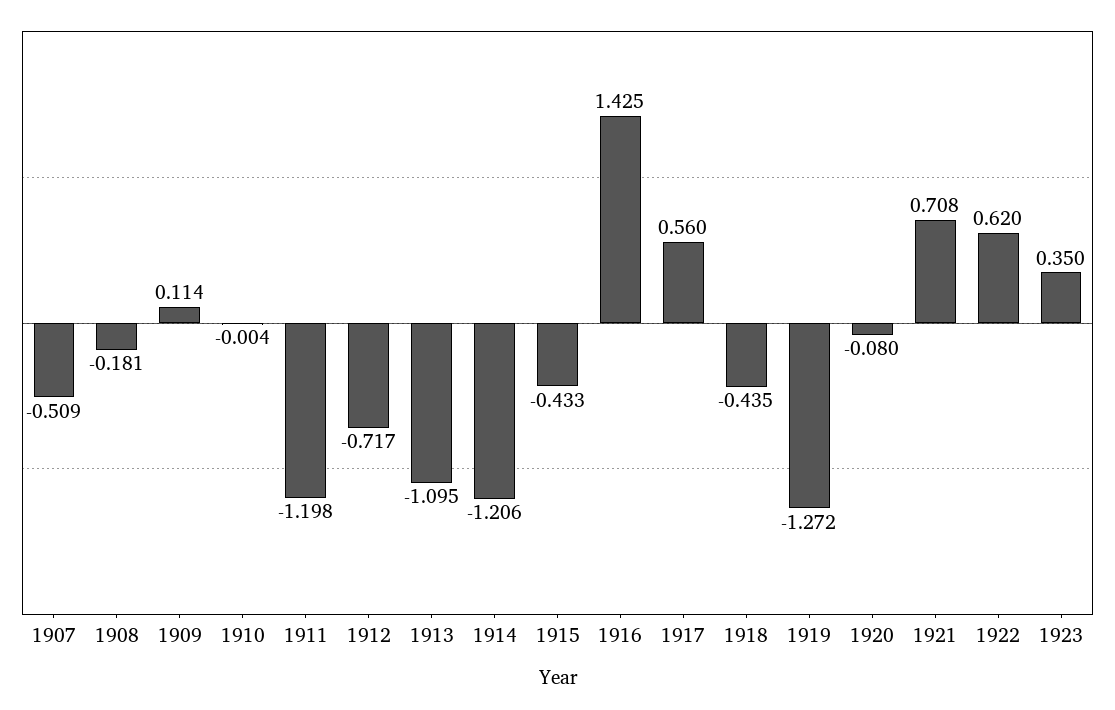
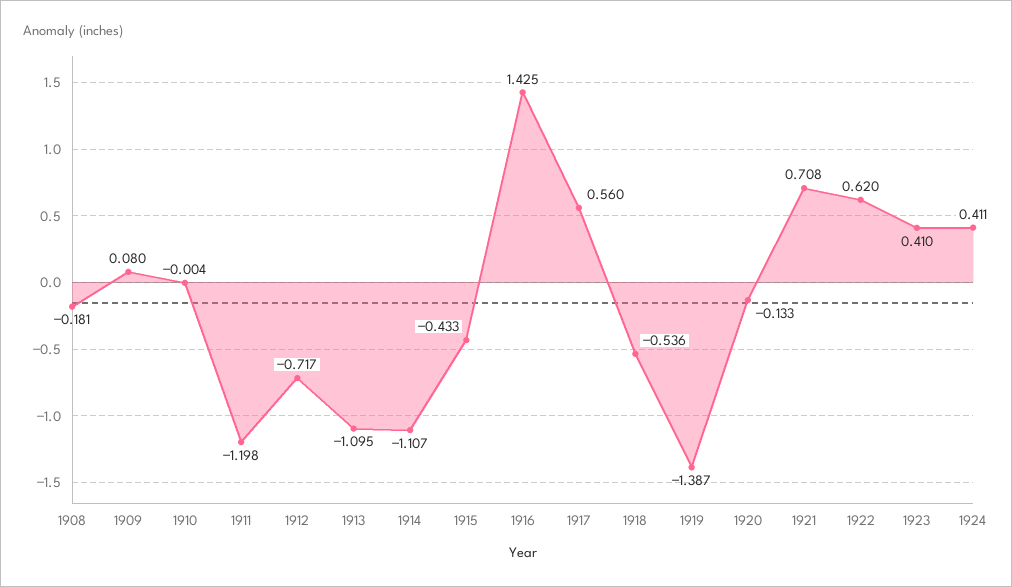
1907: -0.509 -> none
1909: 0.114 -> 0.08
1914: -1.206 -> -1.107
1918: -0.435 -> -0.536
1919: -1.272 -> -1.387
1920: -0.08 -> -0.133
1923: 0.35 -> 0.41
1924: none -> 0.411

